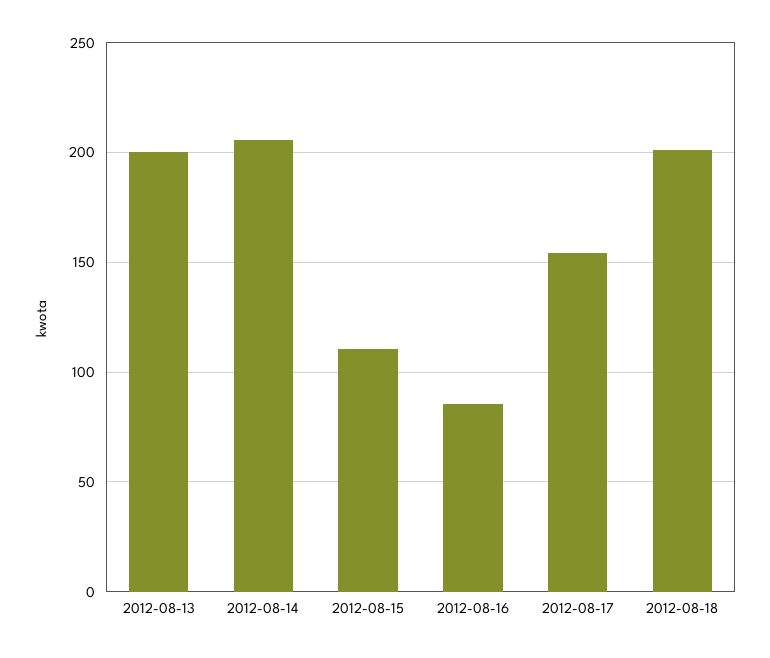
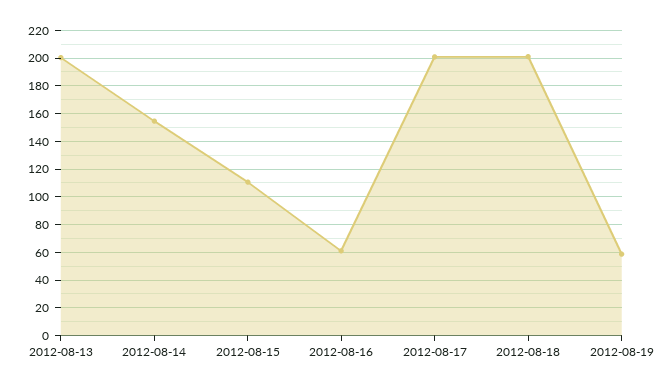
2012-08-14: 205 -> 155
2012-08-16: 85 -> 60
2012-08-17: 155 -> 200
2012-08-19: none -> 60

